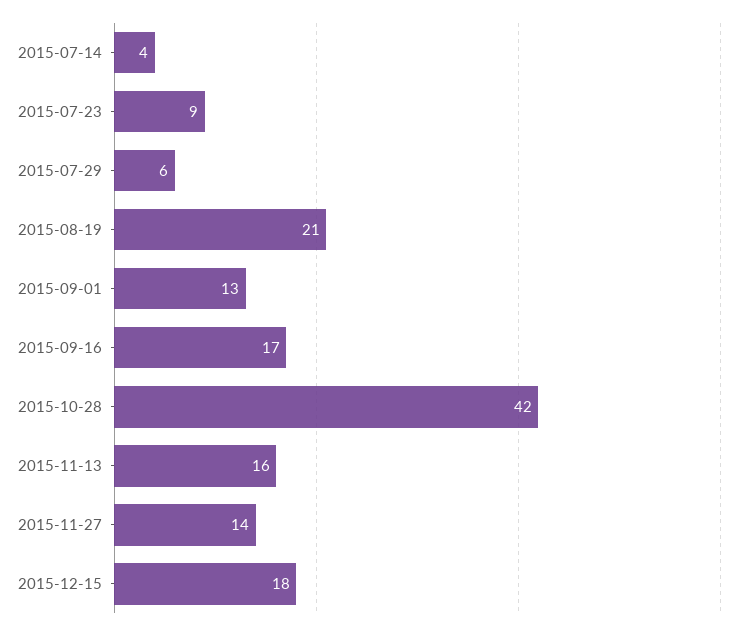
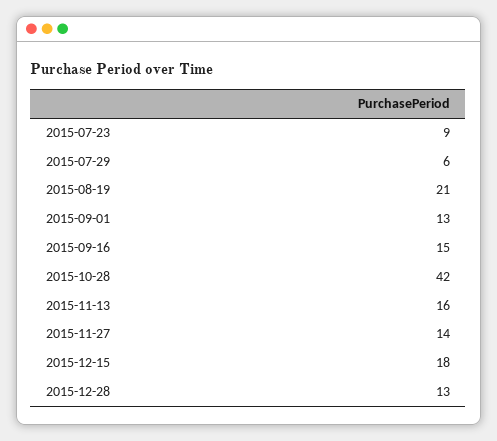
2015-07-14: 4 -> none
2015-09-16: 17 -> 15
2015-12-28: none -> 13

